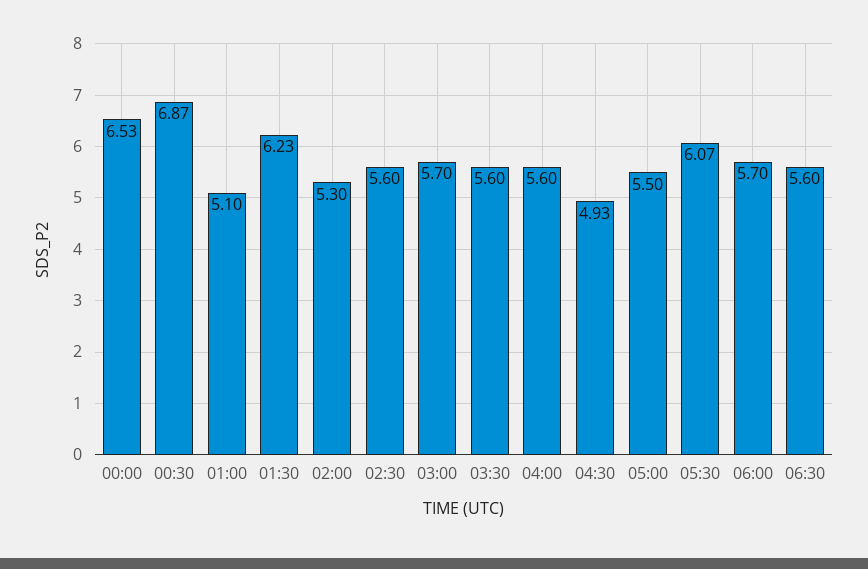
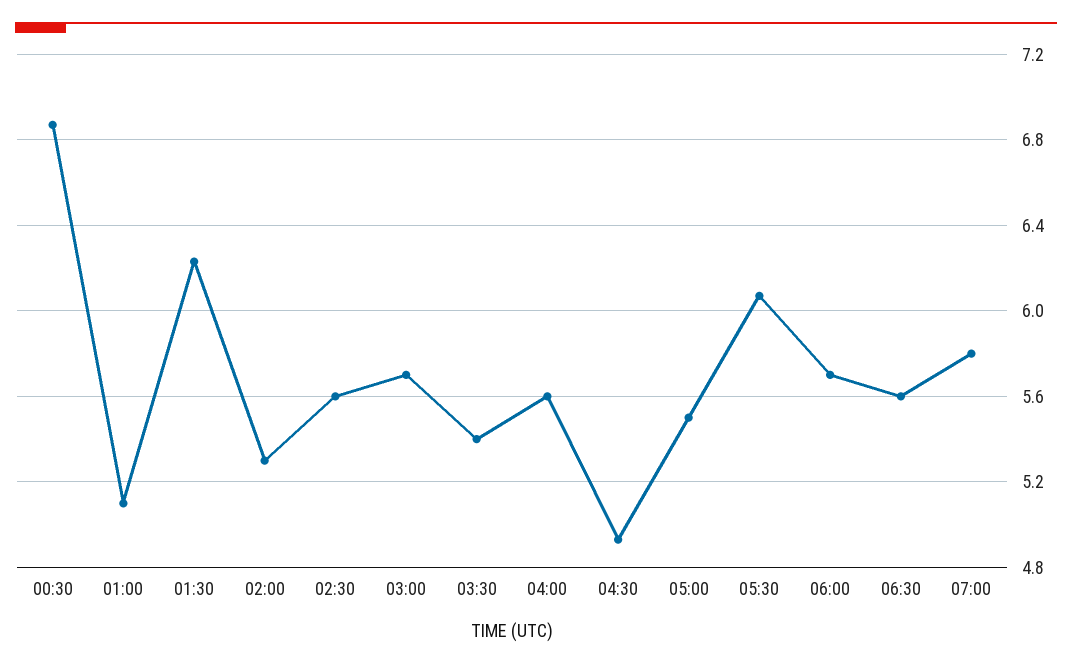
00:00: 6.53 -> none
03:30: 5.6 -> 5.4
07:00: none -> 5.8

